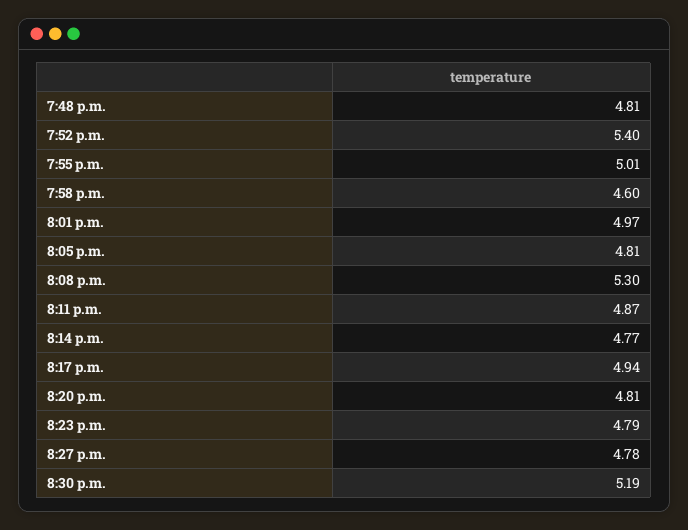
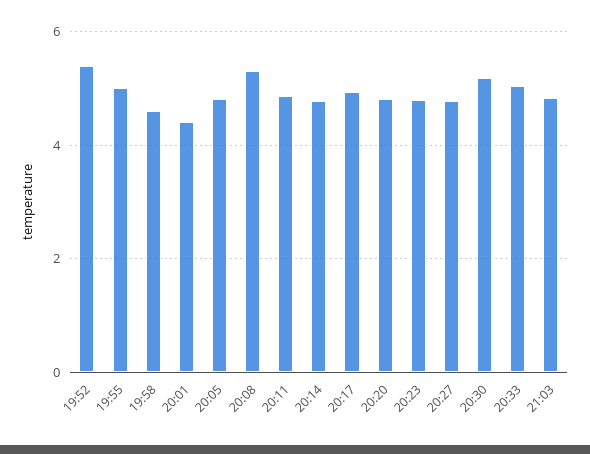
7:48 p.m.: 4.81 -> none
8:01 p.m.: 4.97 -> 4.4
20:33: none -> 5
21:03: none -> 4.8

